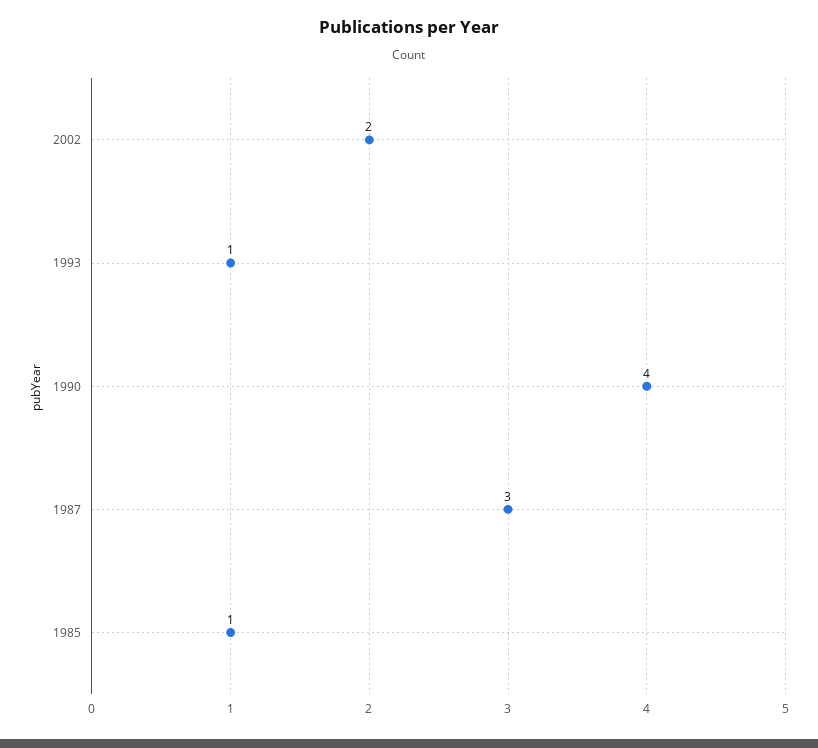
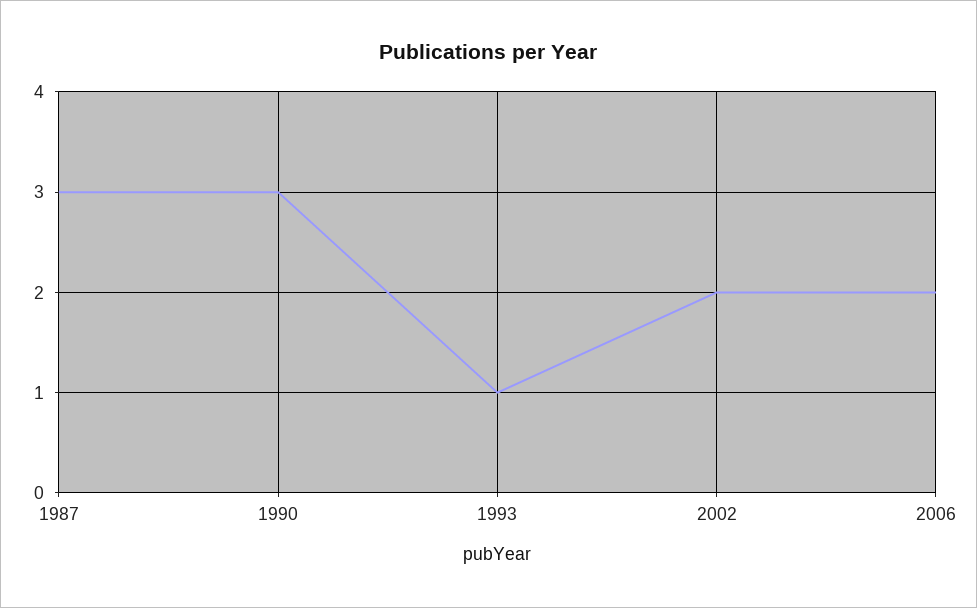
1990: 4 -> 3
1985: 1 -> none
2006: none -> 2

